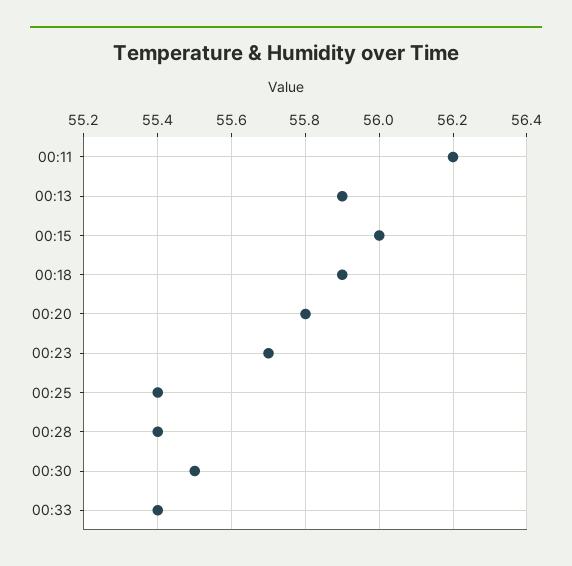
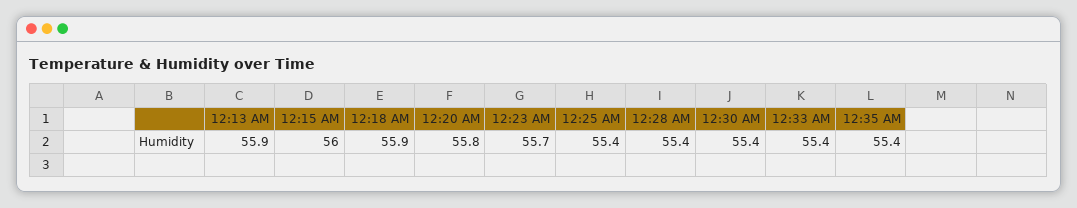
00:11: 56.2 -> none
00:30: 55.5 -> 55.4
12:35 AM: none -> 55.4

